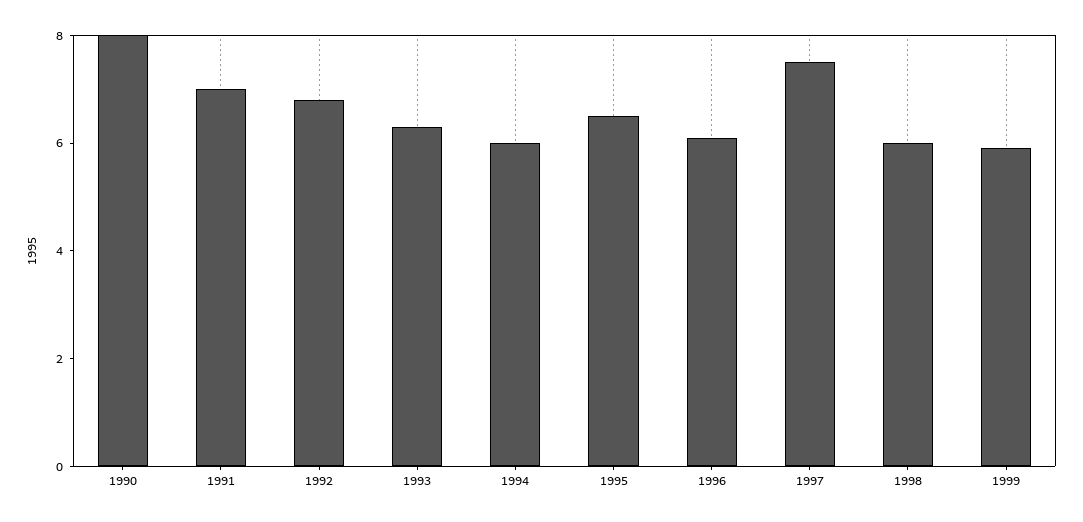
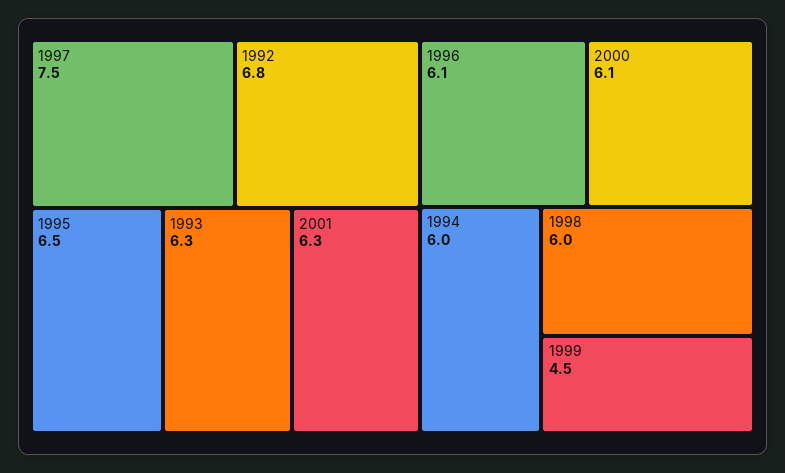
1990: 8 -> none
1991: 7 -> none
1999: 6 -> 4.5
2001: none -> 6.3
2000: none -> 6.1

